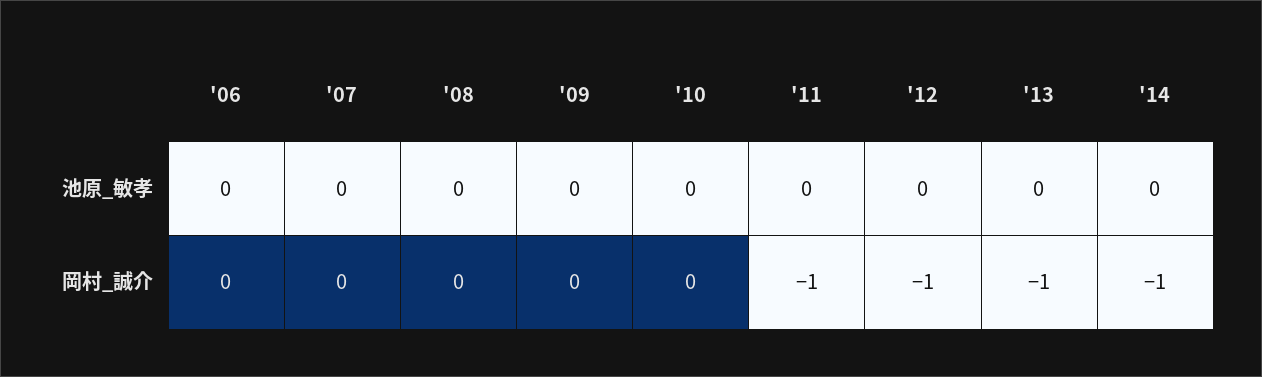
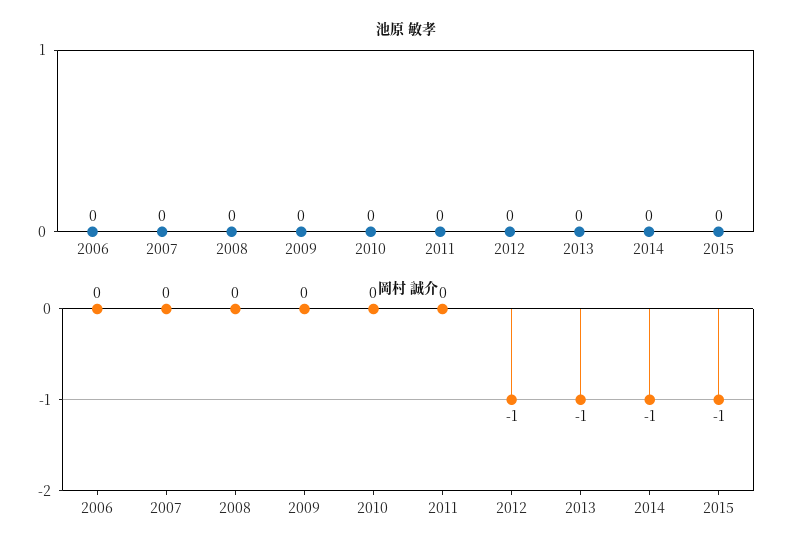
岡村_誠介, '11: -1 -> 0
池原_敏孝, 2015: none -> 0
岡村_誠介, 2015: none -> -1

